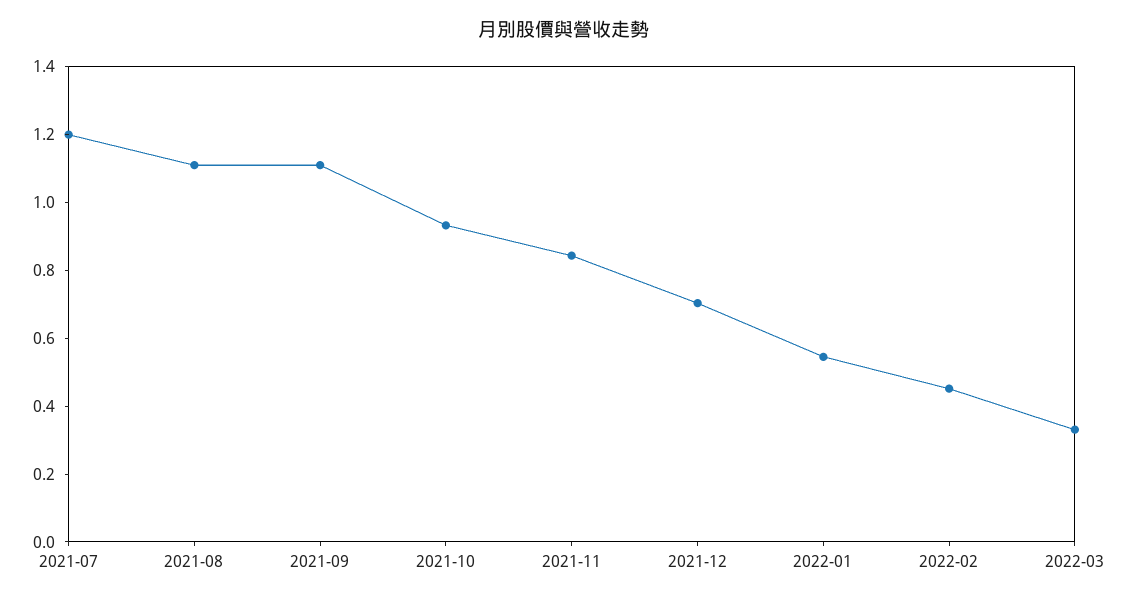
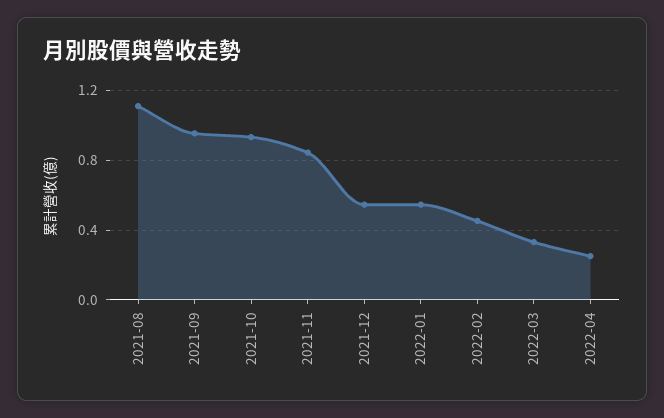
2021-07: 1.2 -> none
2021-09: 1.1 -> 0.95
2021-12: 0.7 -> 0.55
2022-04: none -> 0.25

